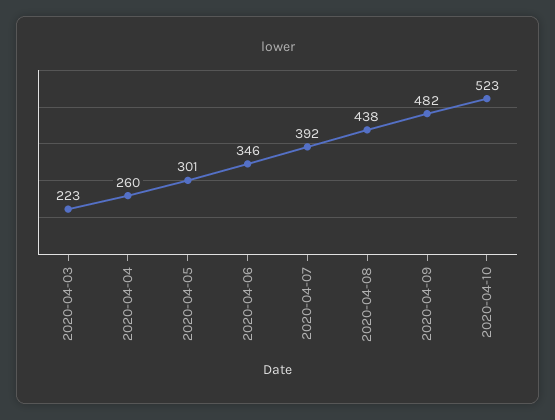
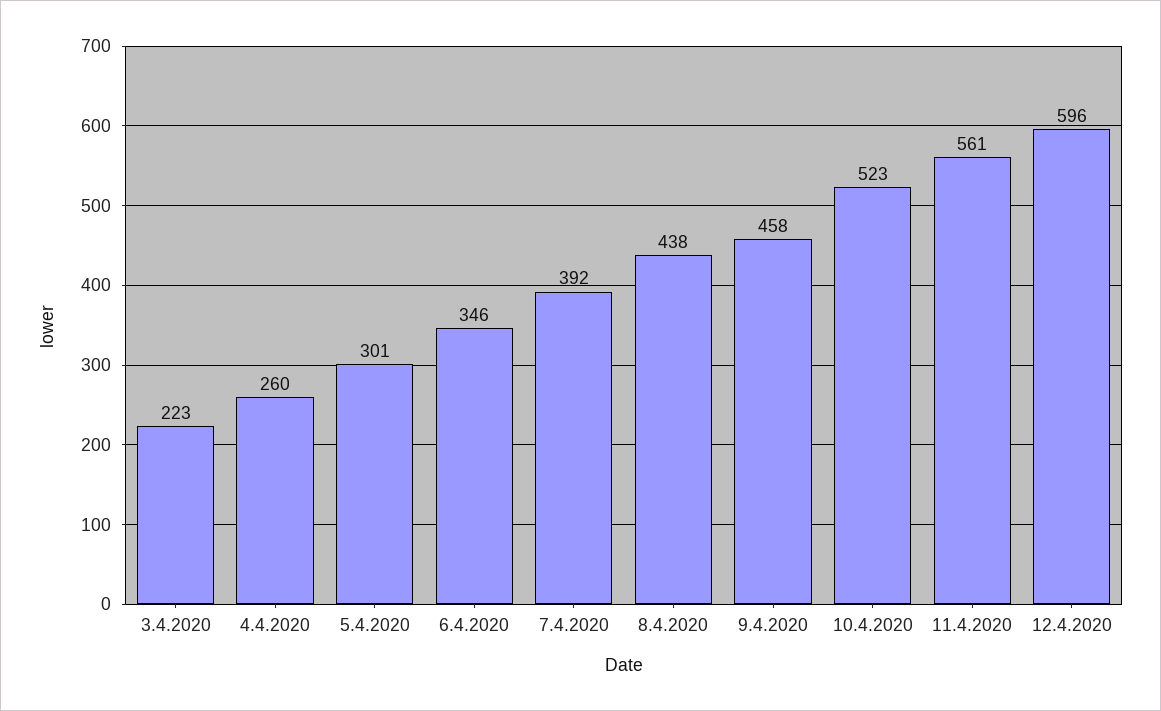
2020-04-09: 482 -> 458
11.4.2020: none -> 561
12.4.2020: none -> 596

